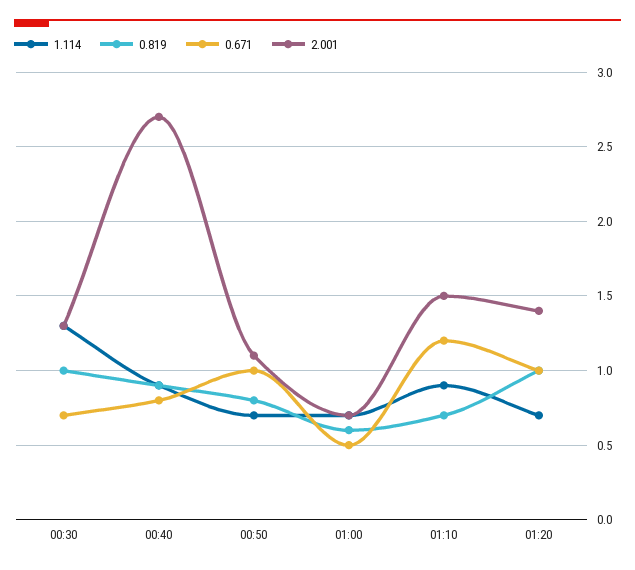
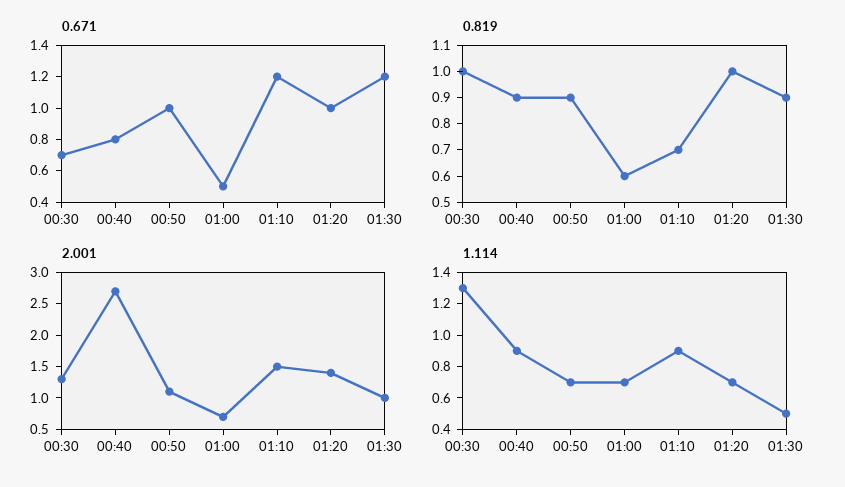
0.819, 00:50: 0.8 -> 0.9
0.671, 01:30: none -> 1.2
0.819, 01:30: none -> 0.9
2.001, 01:30: none -> 1
1.114, 01:30: none -> 0.5

